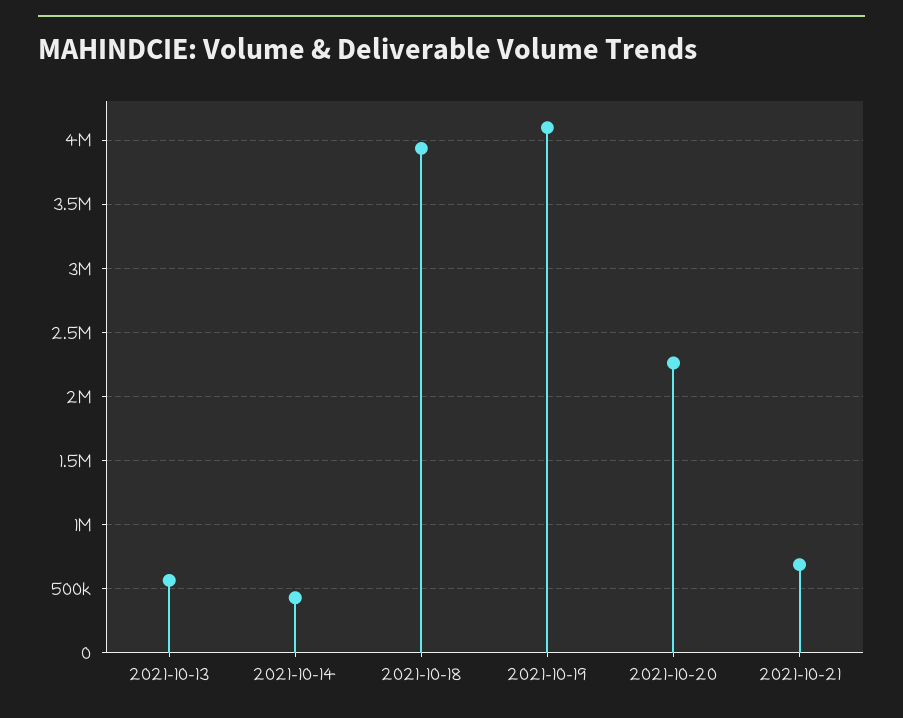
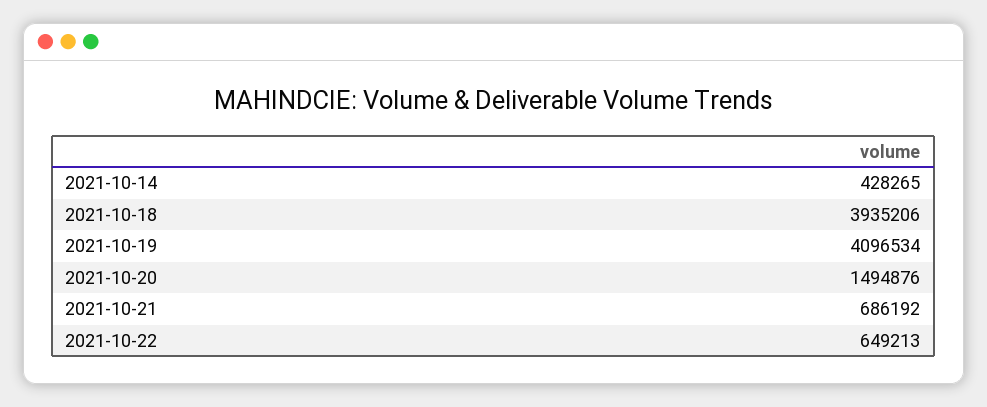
2021-10-13: 550000 -> none
2021-10-20: 2250000 -> 1494876
2021-10-22: none -> 649213

